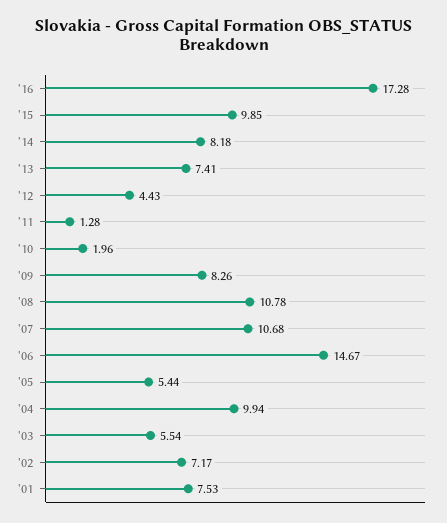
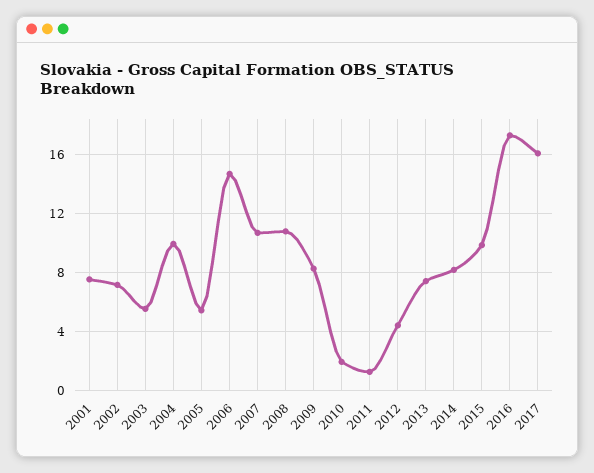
2017: none -> 16

